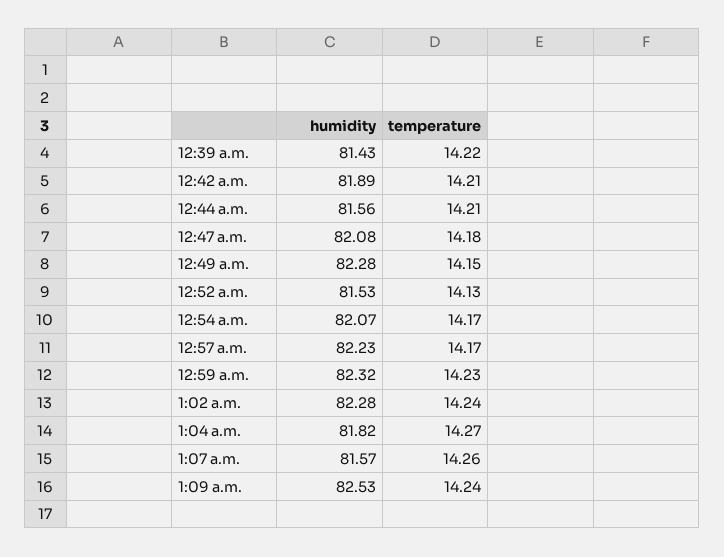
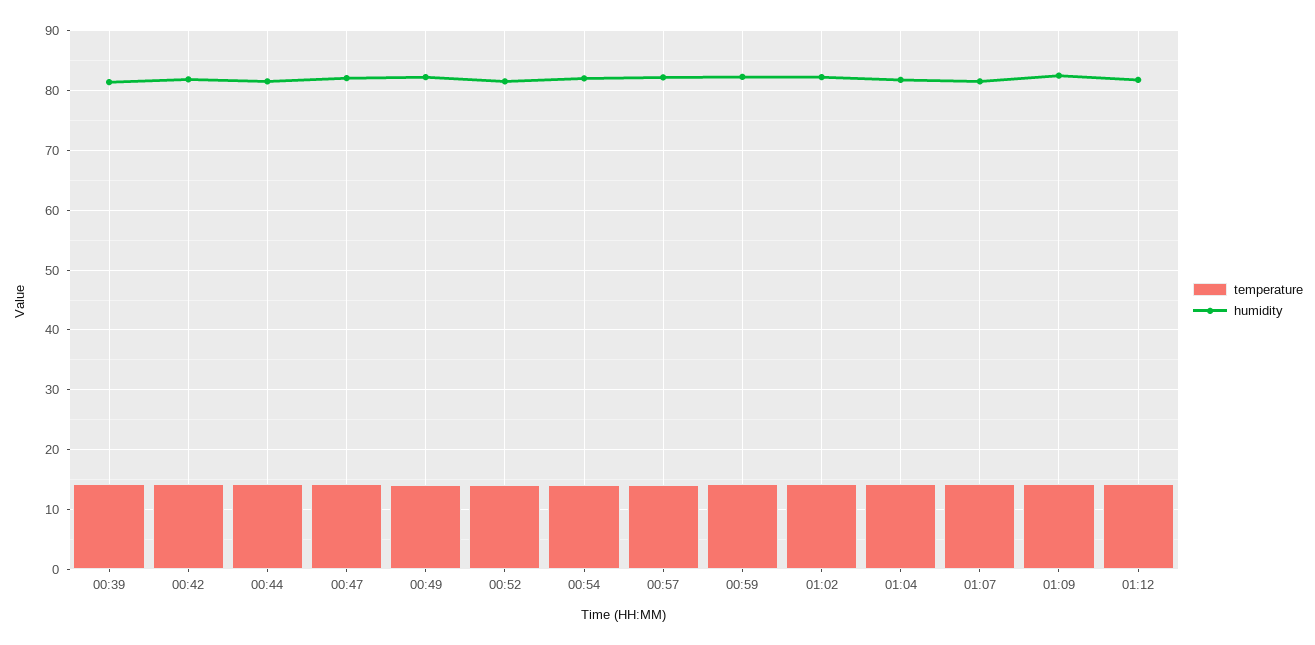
temperature, 01:12: none -> 14
humidity, 01:12: none -> 82

